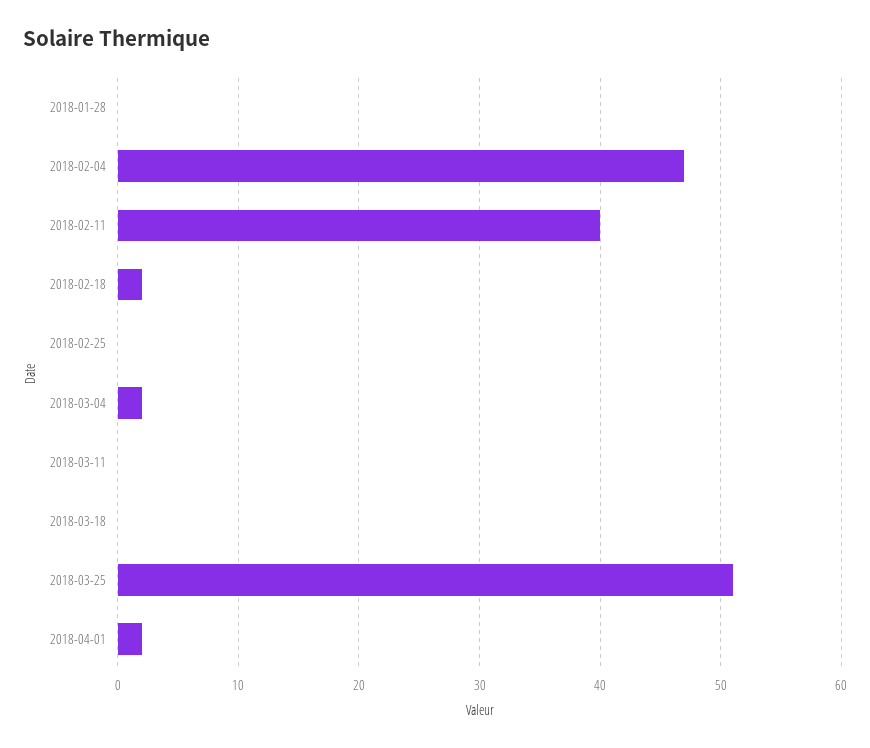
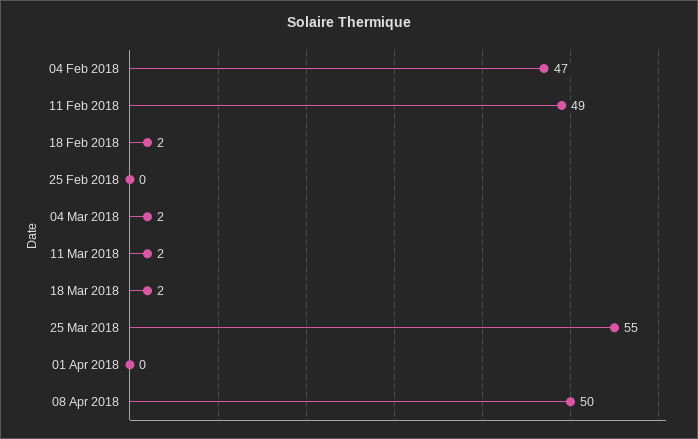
2018-01-28: 0 -> none
2018-02-11: 40 -> 49
2018-03-11: 0 -> 2
2018-03-18: 0 -> 2
2018-03-25: 51 -> 55
2018-04-01: 2 -> 0
08 Apr 2018: none -> 50

